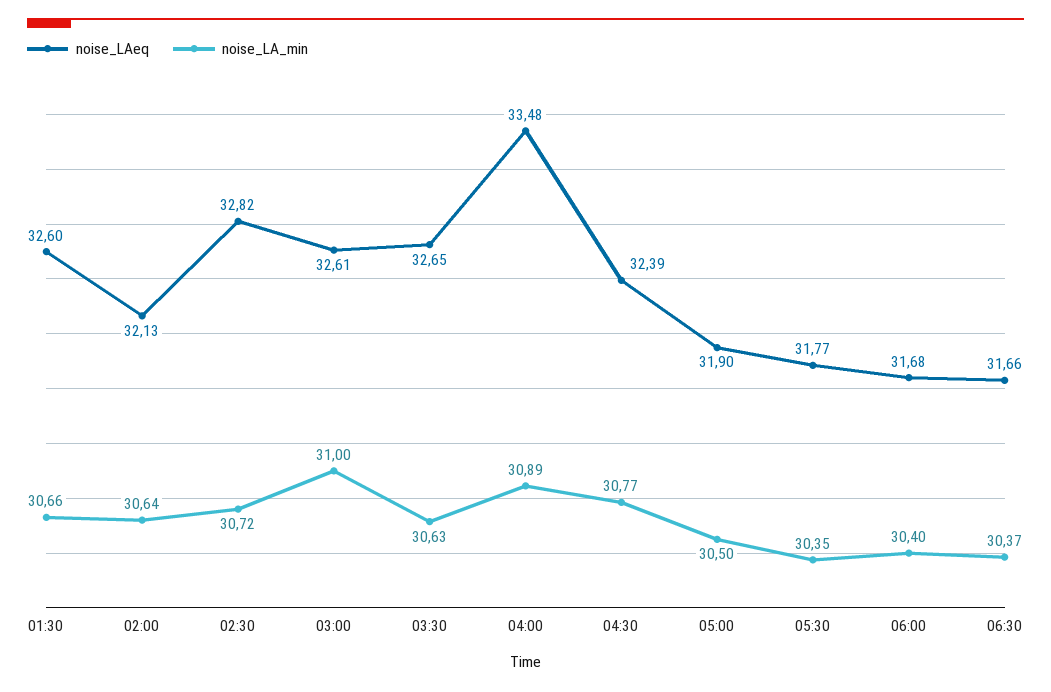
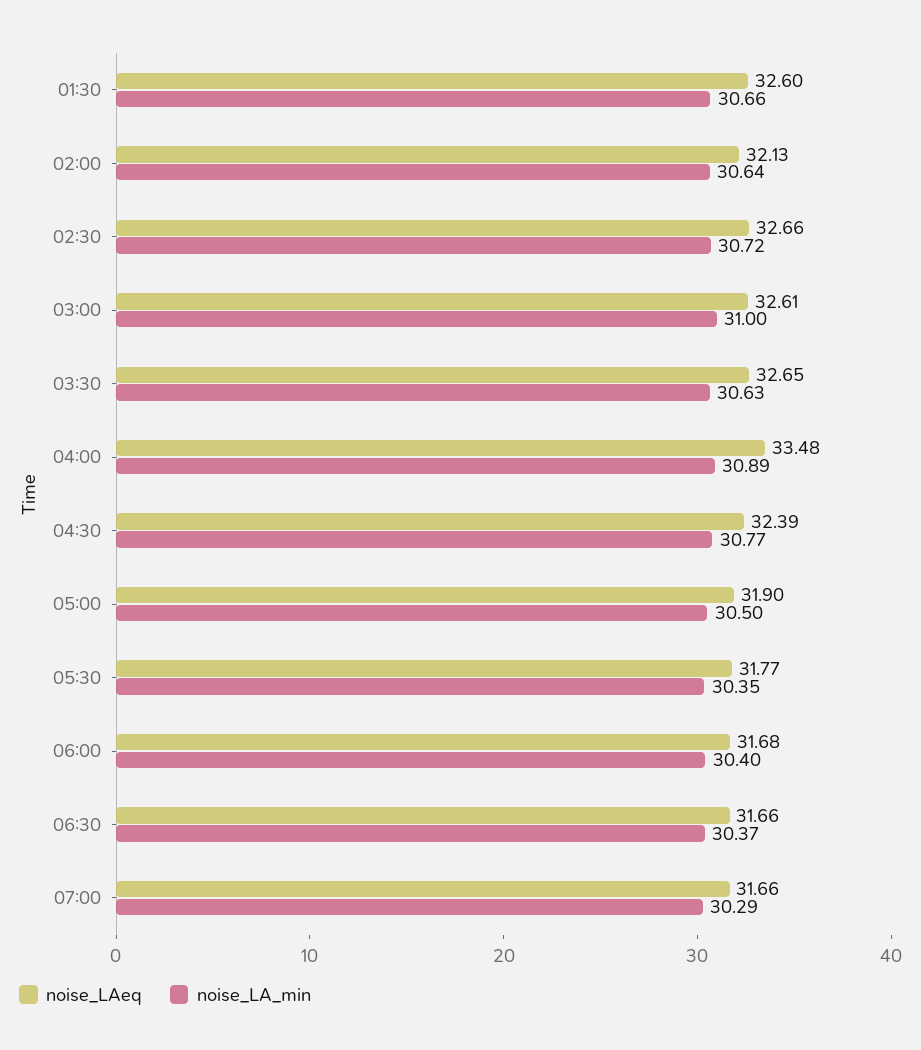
noise_LAeq, 02:30: 32.82 -> 32.66
noise_LAeq, 07:00: none -> 31.66
noise_LA_min, 07:00: none -> 30.29

